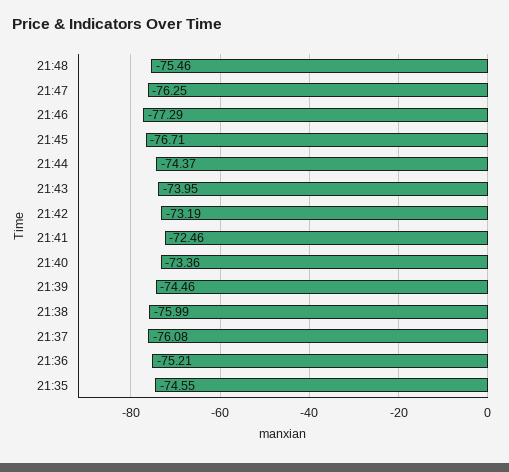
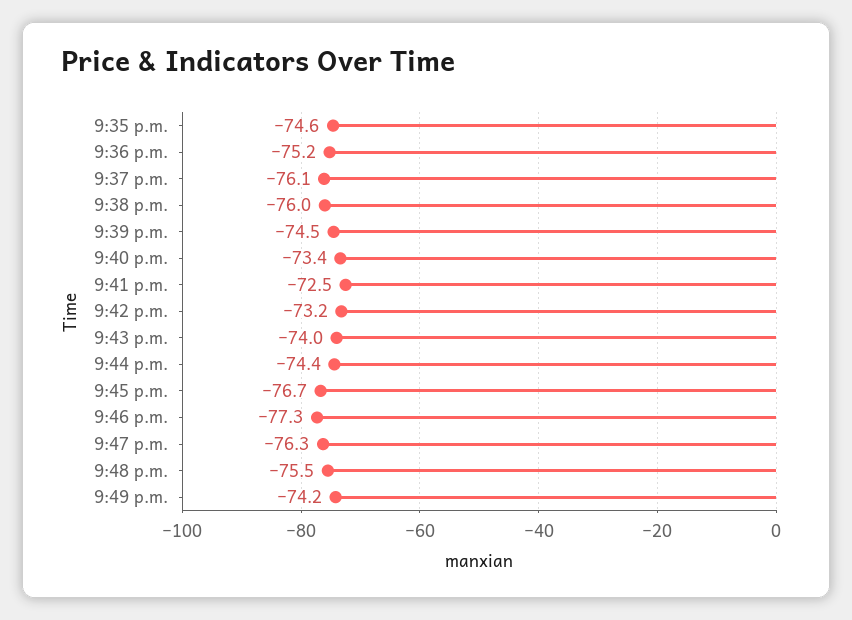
9:49 p.m.: none -> -74.2

